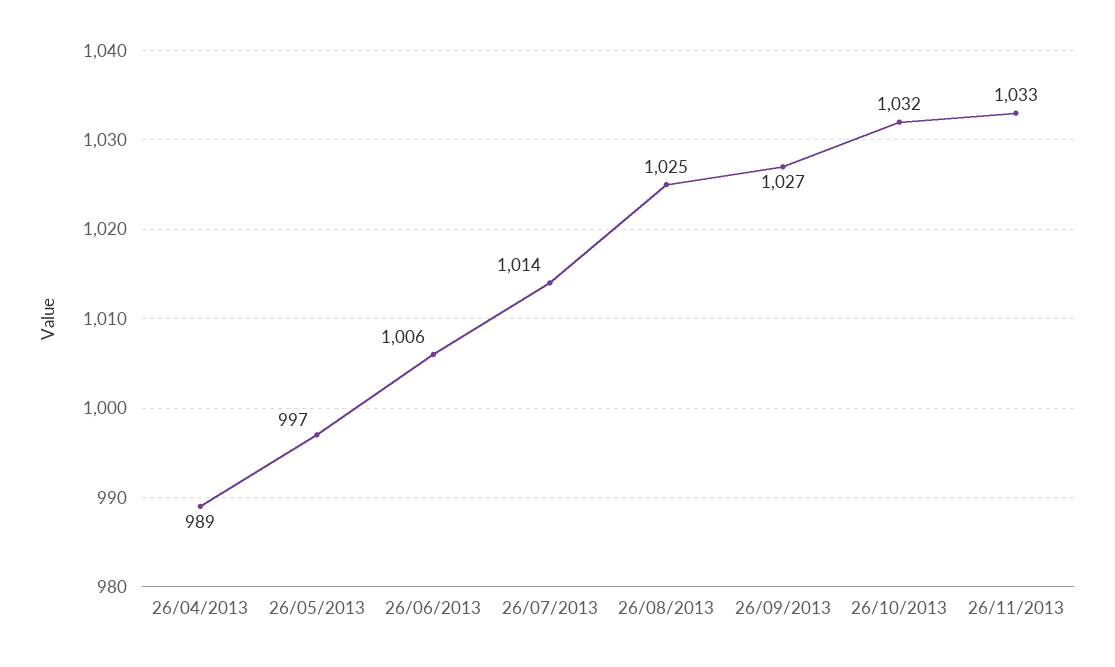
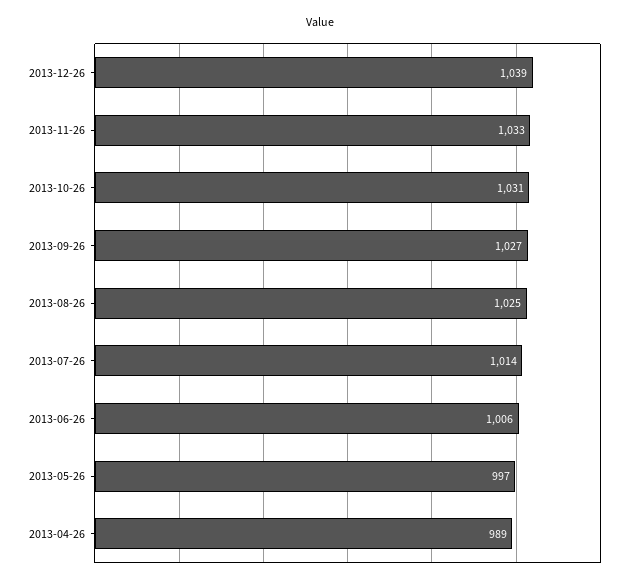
26/10/2013: 1032 -> 1031
2013-12-26: none -> 1039

